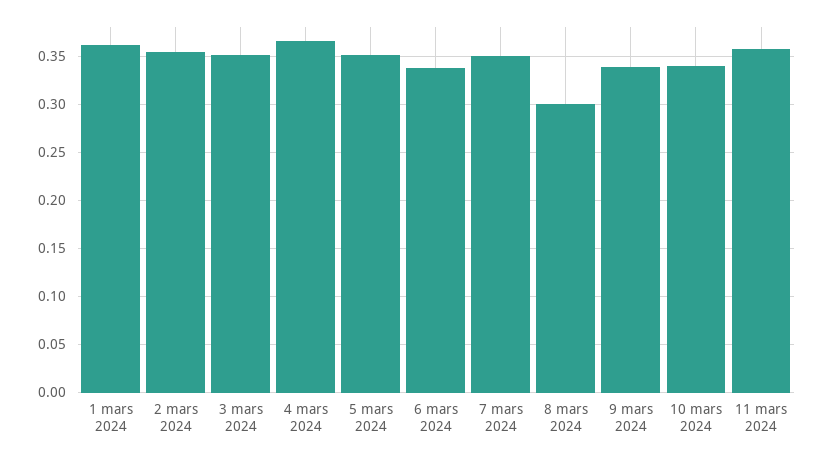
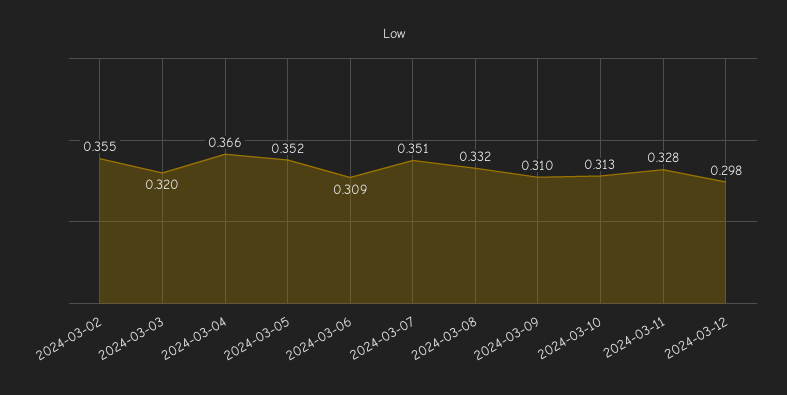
1 mars 2024: 0.36 -> none
3 mars 2024: 0.35 -> 0.32
6 mars 2024: 0.34 -> 0.309
8 mars 2024: 0.3 -> 0.332
9 mars 2024: 0.34 -> 0.31
10 mars 2024: 0.34 -> 0.313
11 mars 2024: 0.36 -> 0.328
2024-03-12: none -> 0.298

